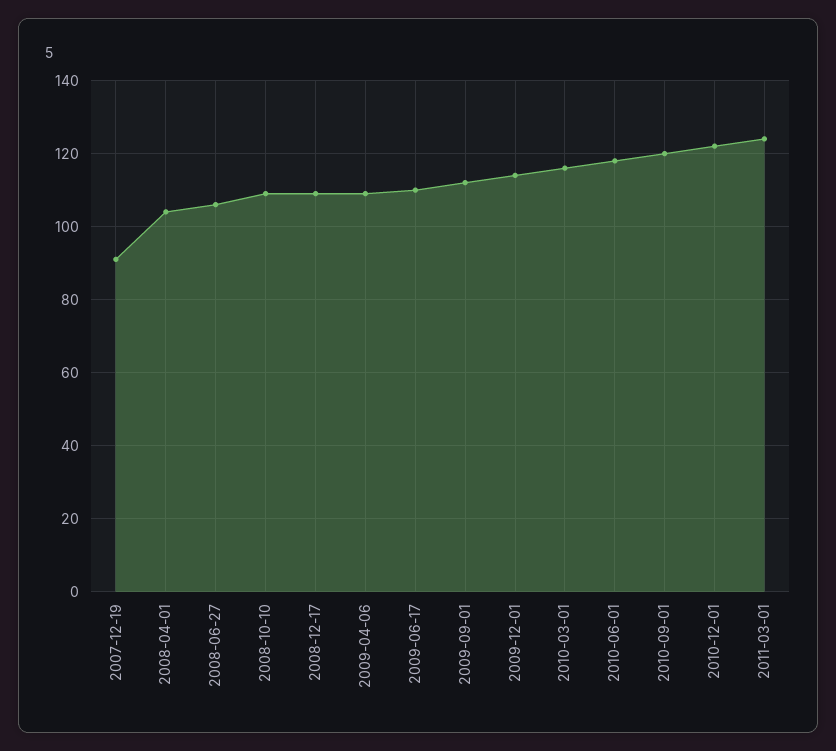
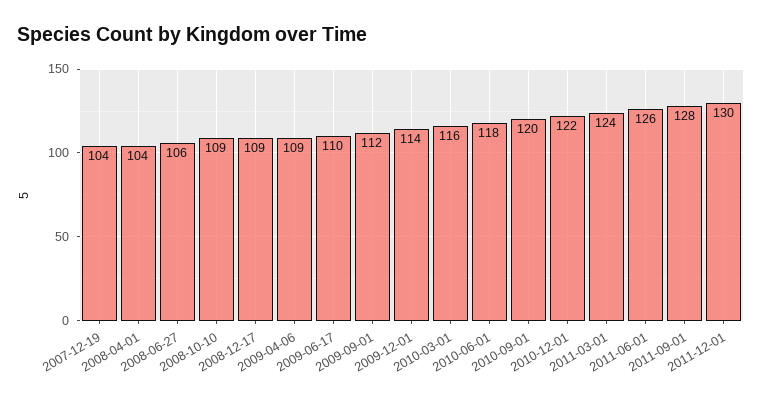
2007-12-19: 90 -> 104
2011-06-01: none -> 126
2011-09-01: none -> 128
2011-12-01: none -> 130

